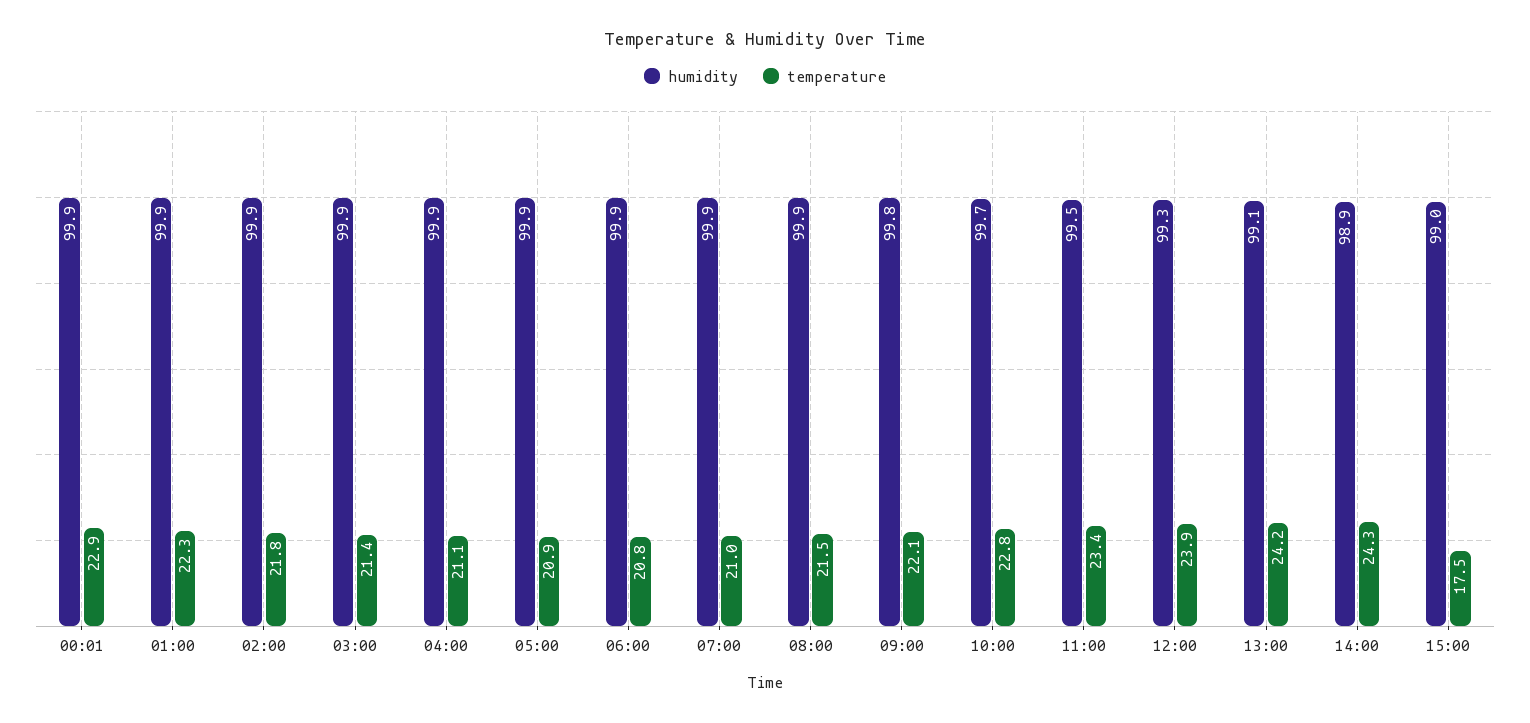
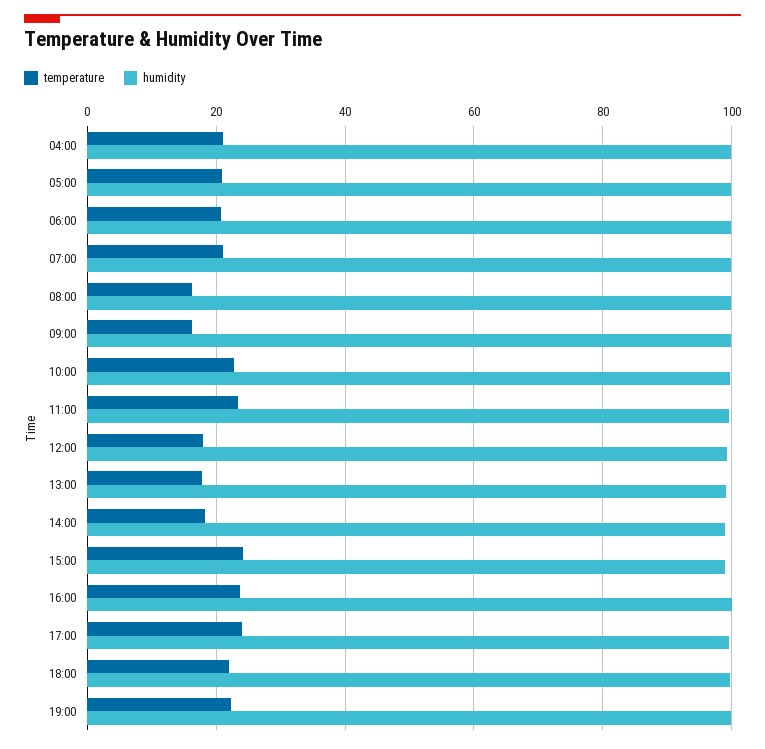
humidity, 00:01: 99.9 -> none
temperature, 00:01: 22.9 -> none
humidity, 01:00: 99.9 -> none
temperature, 01:00: 22.3 -> none
humidity, 02:00: 99.9 -> none
temperature, 02:00: 21.8 -> none
humidity, 03:00: 99.9 -> none
temperature, 03:00: 21.4 -> none
temperature, 08:00: 21.5 -> 16
temperature, 09:00: 22.1 -> 16
temperature, 12:00: 23.9 -> 18
temperature, 13:00: 24.2 -> 18
temperature, 14:00: 24.3 -> 18
temperature, 15:00: 17.5 -> 24
temperature, 16:00: none -> 24
humidity, 16:00: none -> 100
temperature, 17:00: none -> 24
humidity, 17:00: none -> 100
temperature, 18:00: none -> 22
humidity, 18:00: none -> 100
temperature, 19:00: none -> 22
humidity, 19:00: none -> 100

